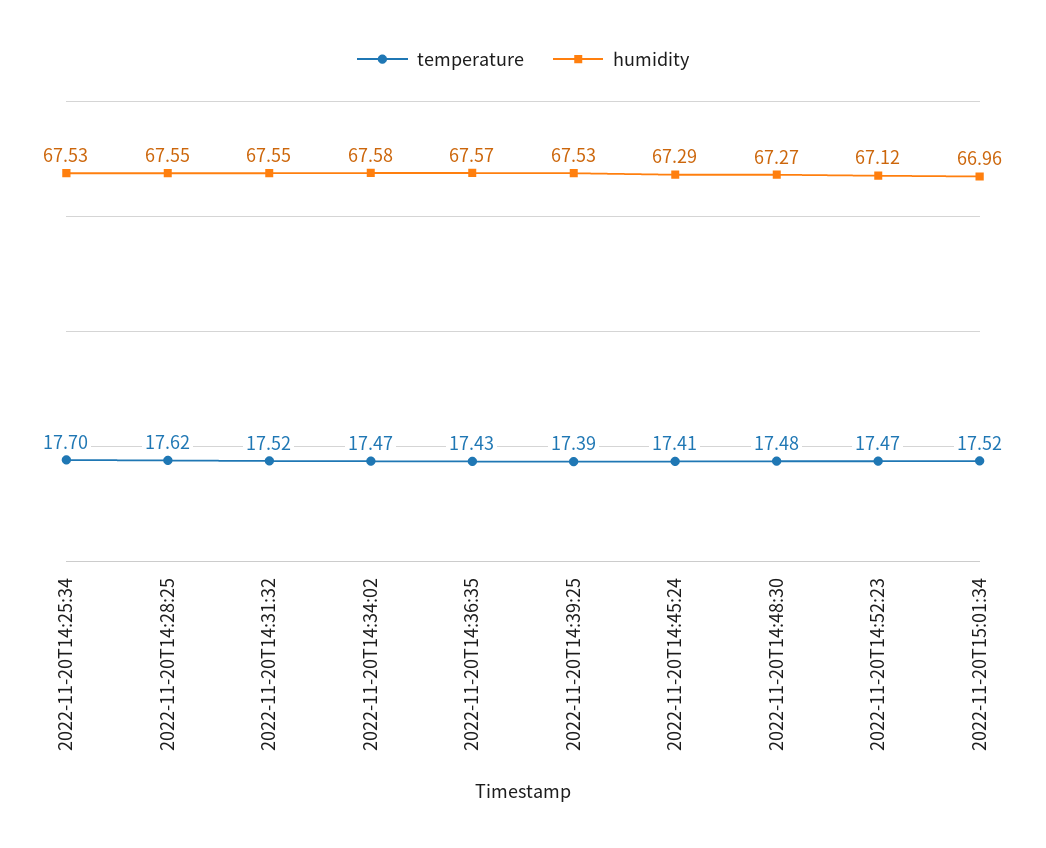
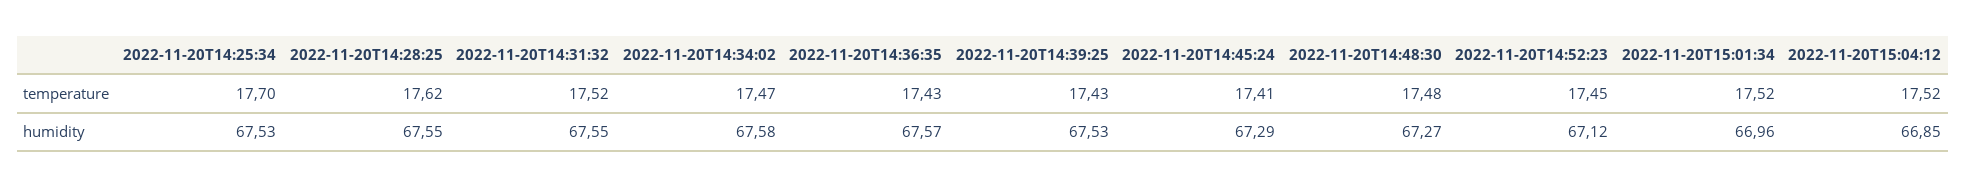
temperature, 2022-11-20T14:39:25: 17.39 -> 17.43
temperature, 2022-11-20T14:52:23: 17.47 -> 17.45
temperature, 2022-11-20T15:04:12: none -> 17.52
humidity, 2022-11-20T15:04:12: none -> 66.85

